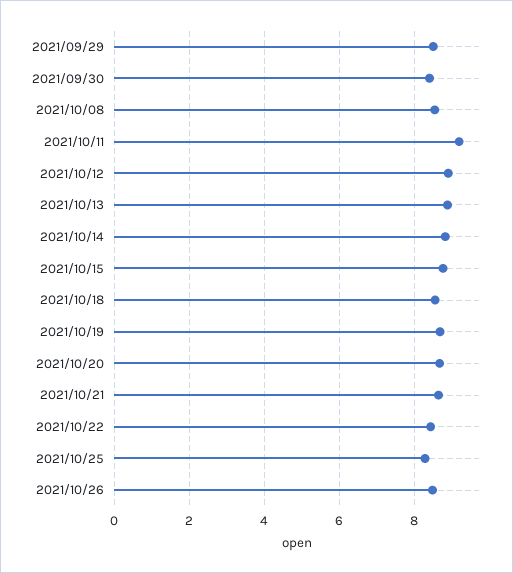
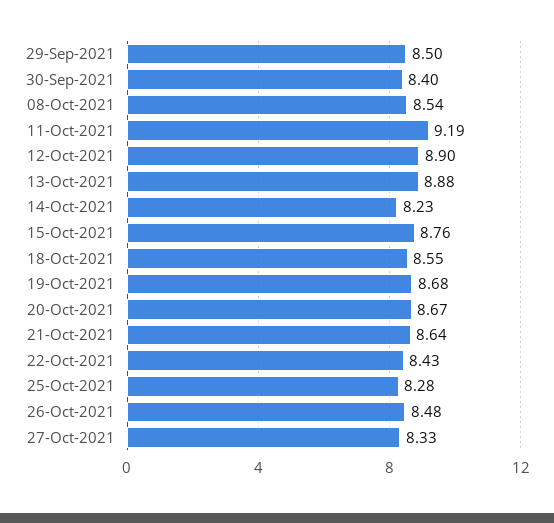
2021/10/14: 8.8 -> 8.23
27-Oct-2021: none -> 8.33

